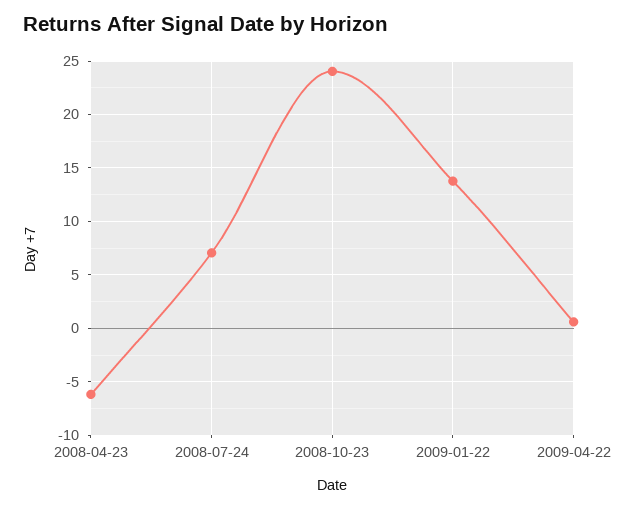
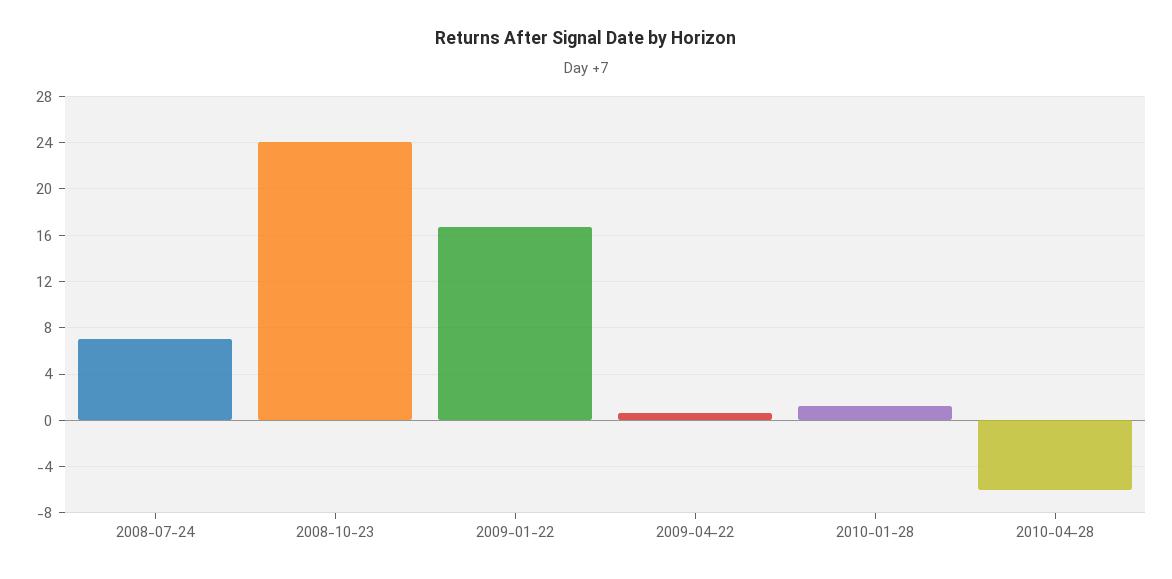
2008-04-23: -6 -> none
2009-01-22: 14 -> 17
2010-01-28: none -> 1
2010-04-28: none -> -6

